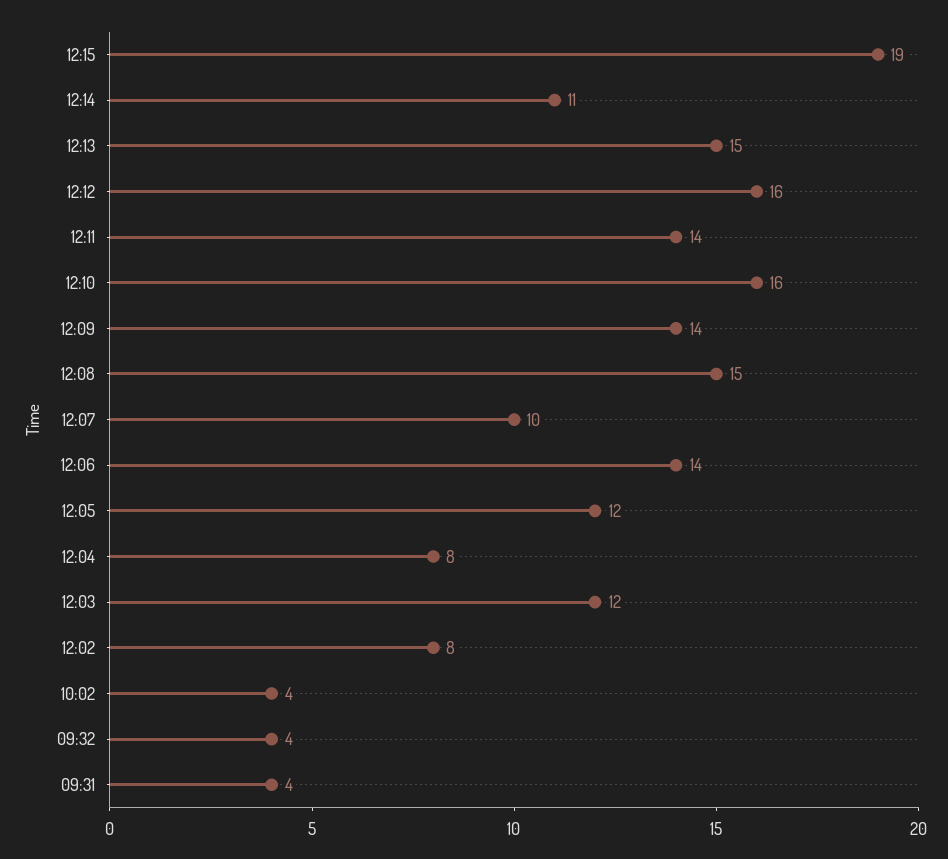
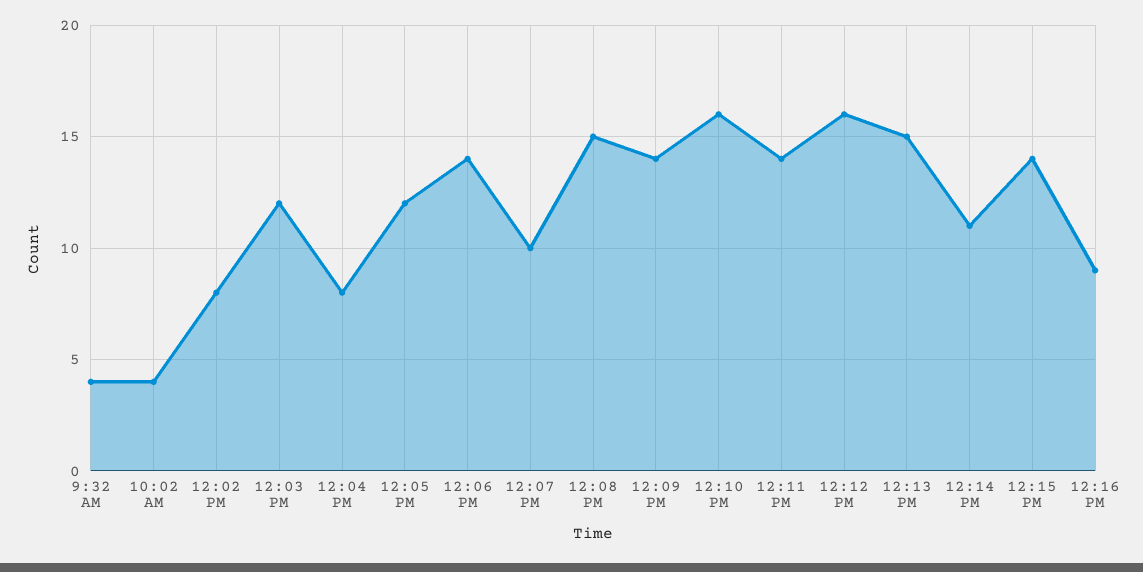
12:15: 19 -> 14
09:31: 4 -> none
12:16 PM: none -> 9

